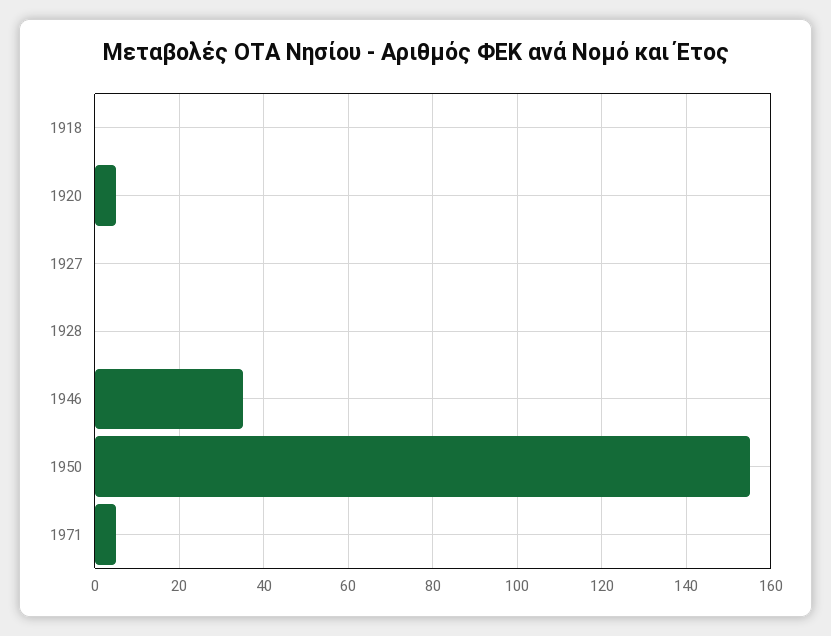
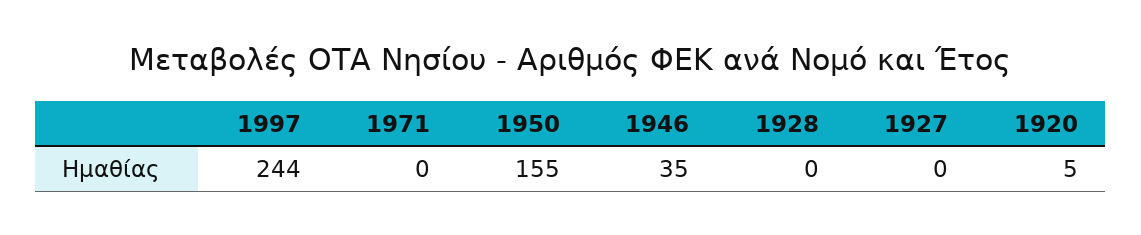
1918: 0 -> none
1971: 5 -> 0
1997: none -> 244

